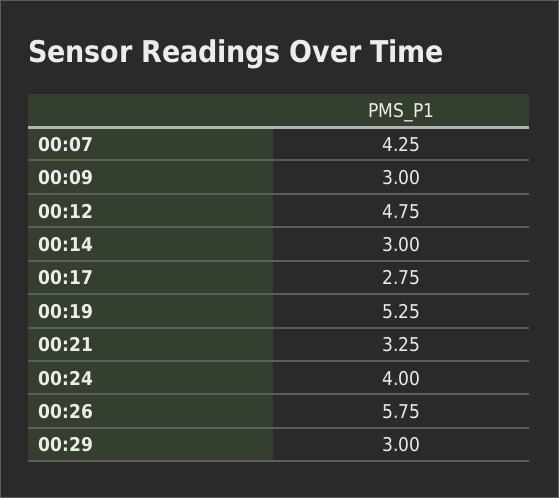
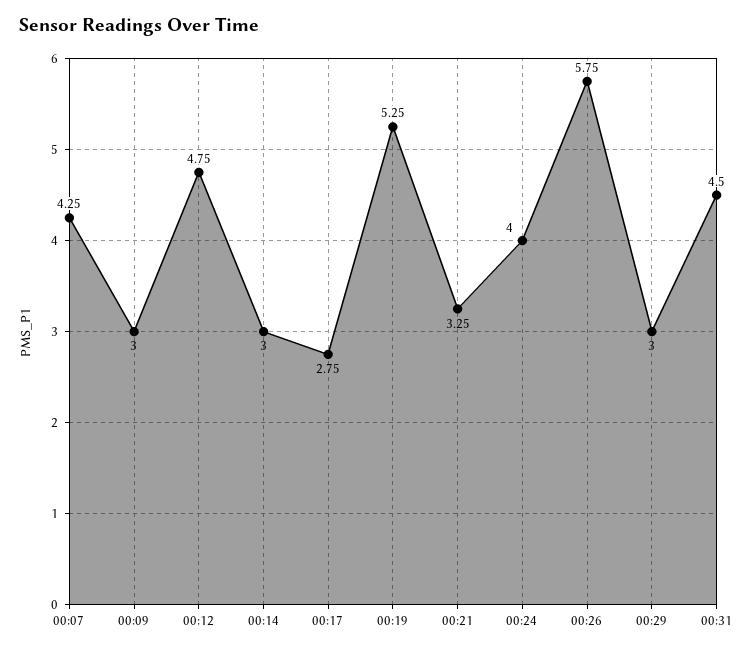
00:31: none -> 4.5

